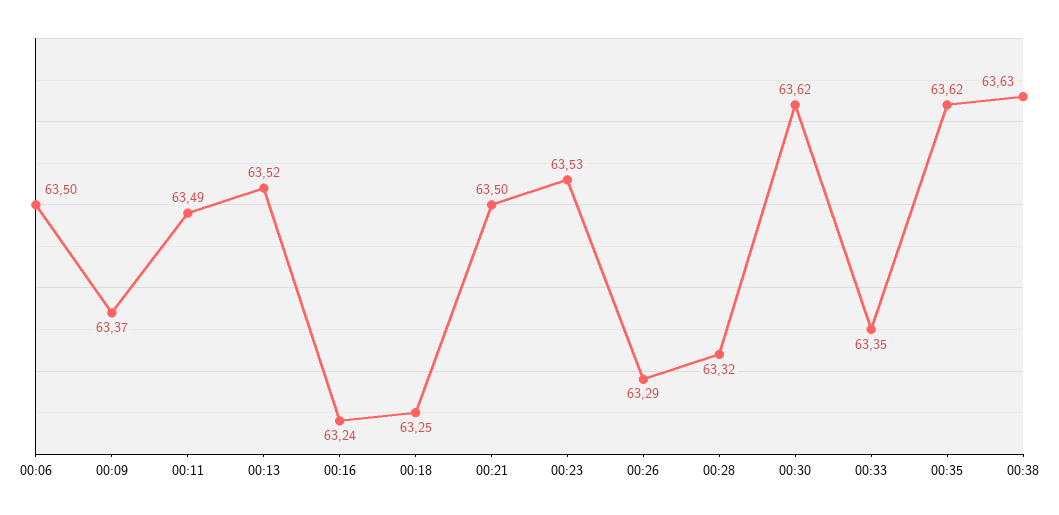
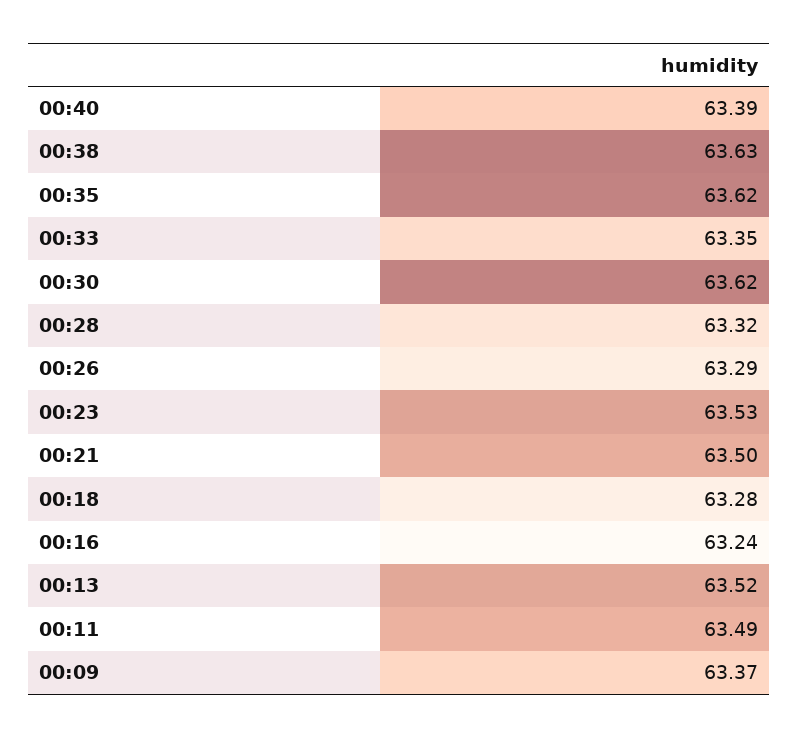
00:06: 63.5 -> none
00:18: 63.25 -> 63.28
00:40: none -> 63.39

